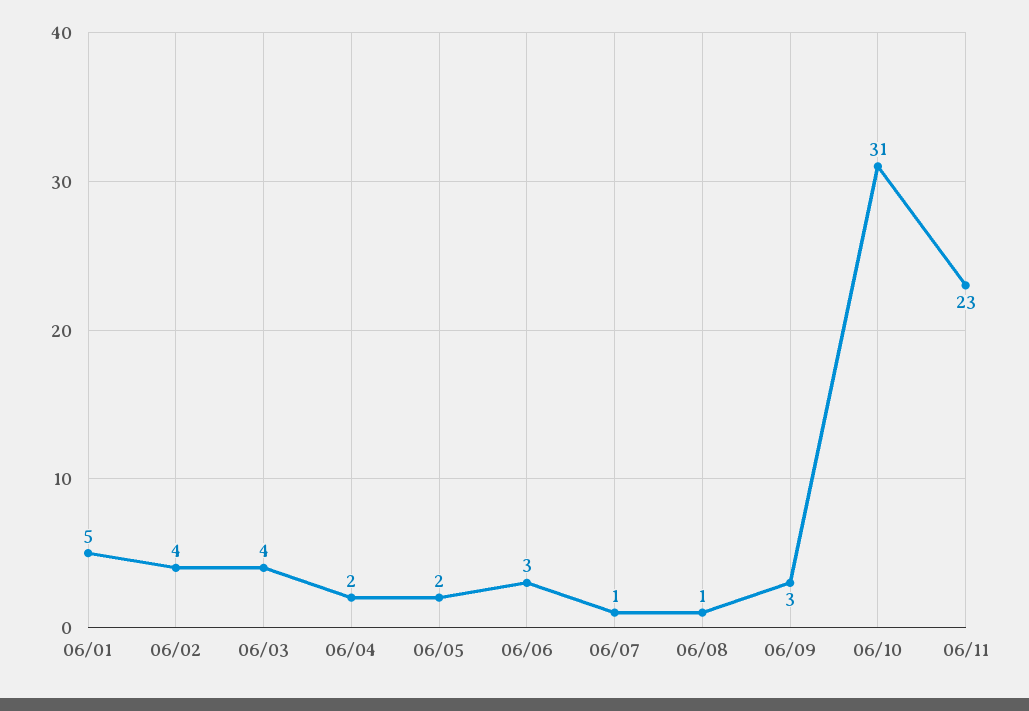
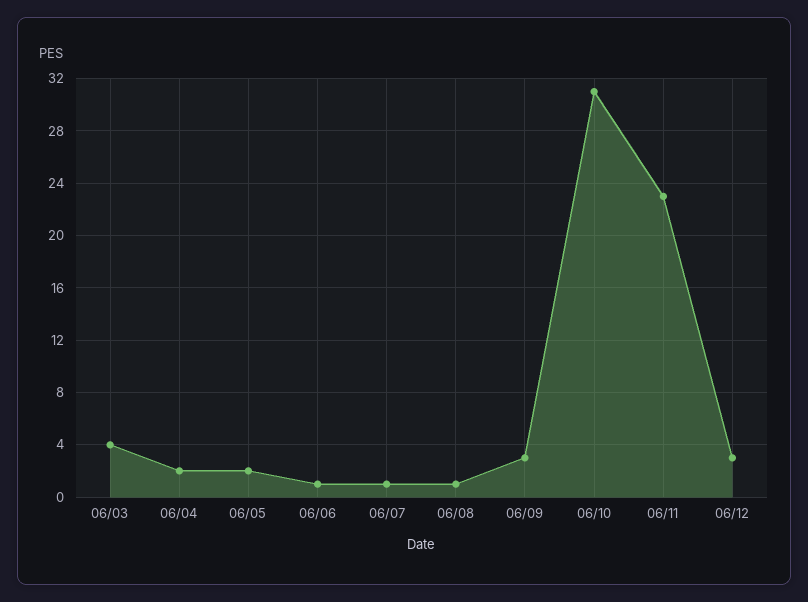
06/01: 5 -> none
06/02: 4 -> none
06/06: 3 -> 1
06/12: none -> 3

